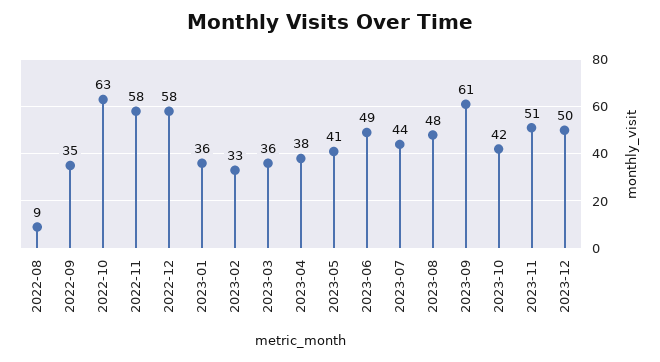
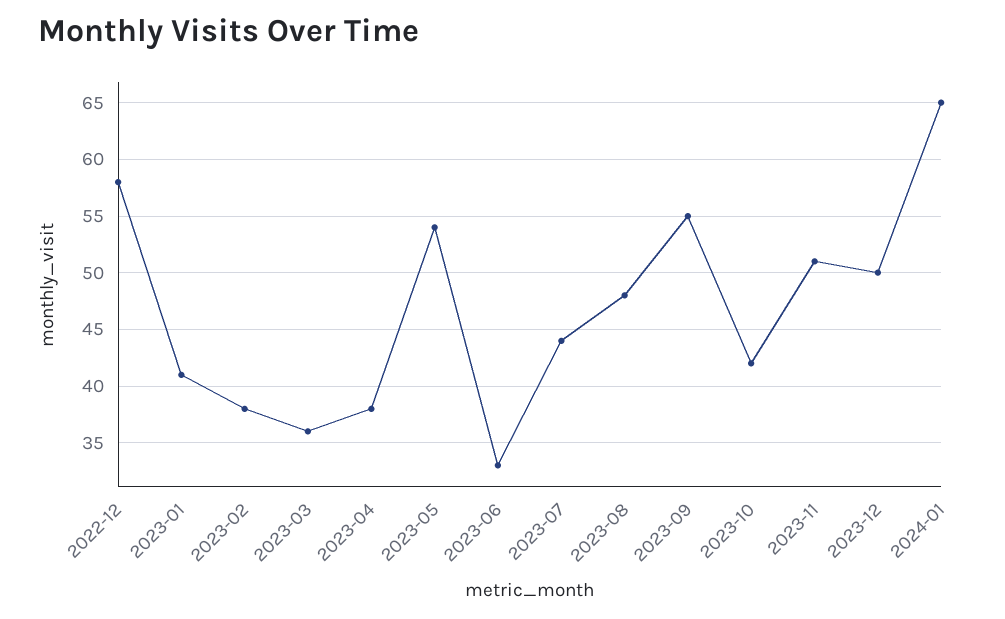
2022-08: 9 -> none
2022-09: 35 -> none
2022-10: 63 -> none
2022-11: 58 -> none
2023-01: 36 -> 41
2023-02: 33 -> 38
2023-05: 41 -> 54
2023-06: 49 -> 33
2023-09: 61 -> 55
2024-01: none -> 65

